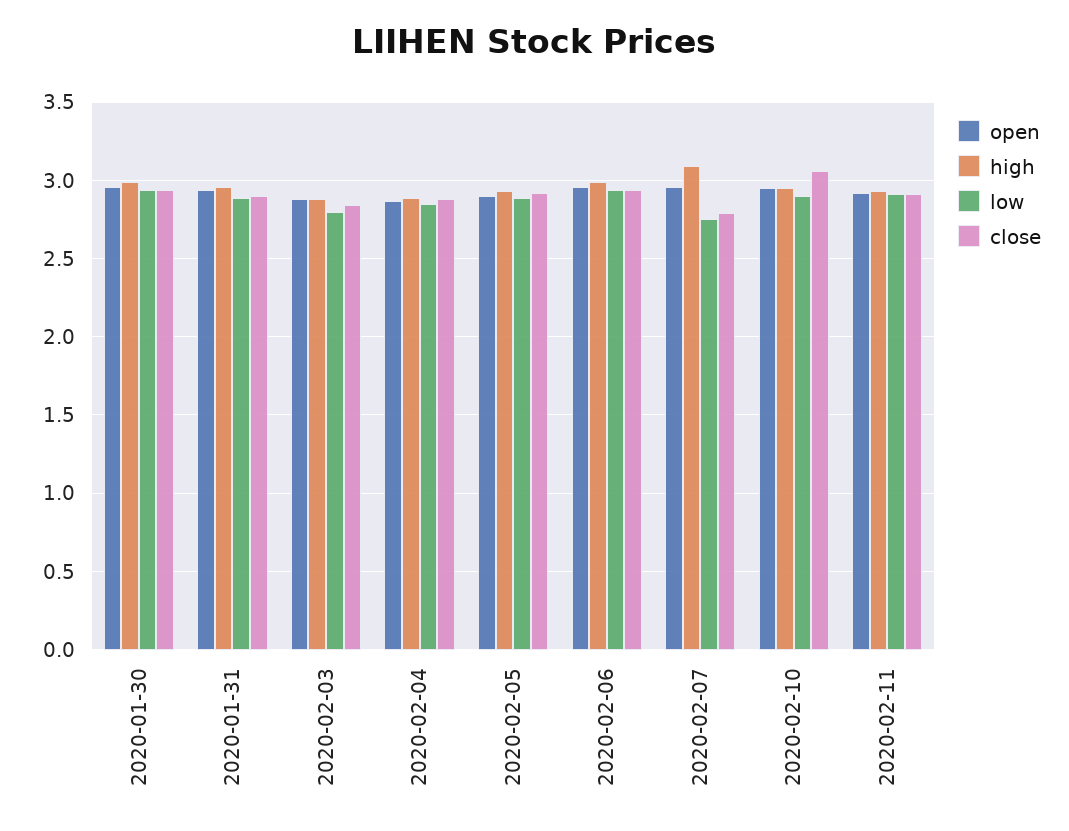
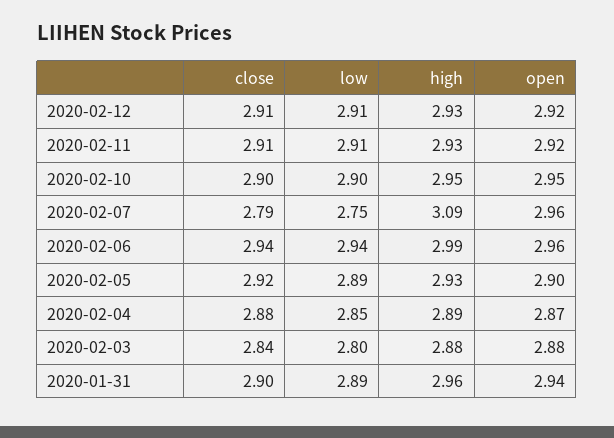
open, 2020-01-30: 2.95 -> none
high, 2020-01-30: 3 -> none
low, 2020-01-30: 2.95 -> none
close, 2020-01-30: 2.95 -> none
close, 2020-02-10: 3.05 -> 2.9
close, 2020-02-12: none -> 2.91
low, 2020-02-12: none -> 2.91
high, 2020-02-12: none -> 2.93
open, 2020-02-12: none -> 2.92

